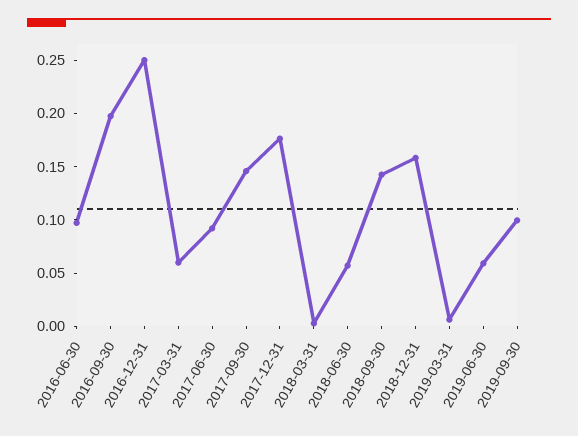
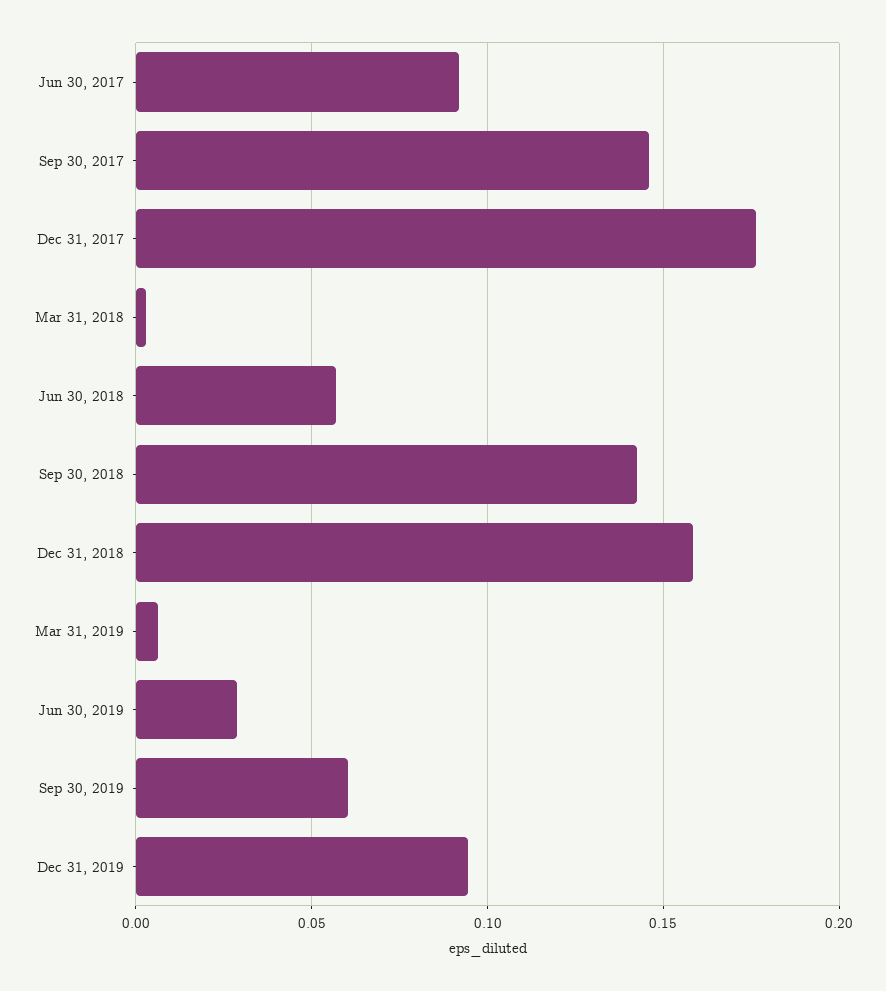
2016-06-30: 0.1 -> none
2016-09-30: 0.2 -> none
2016-12-31: 0.25 -> none
2017-03-31: 0.06 -> none
2019-06-30: 0.06 -> 0.03
2019-09-30: 0.1 -> 0.06
Dec 31, 2019: none -> 0.095

